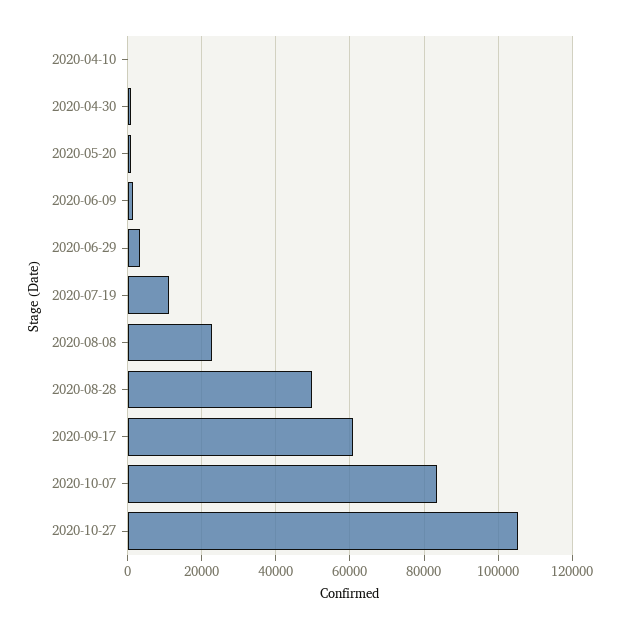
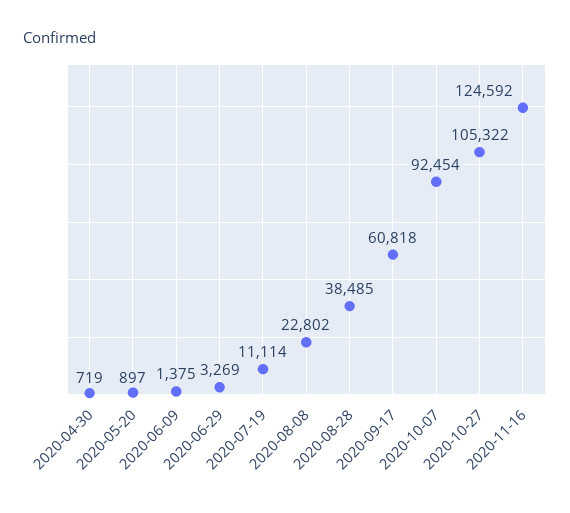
2020-04-10: 0 -> none
2020-08-28: 50000 -> 38485
2020-10-07: 84000 -> 92454
2020-11-16: none -> 124592

